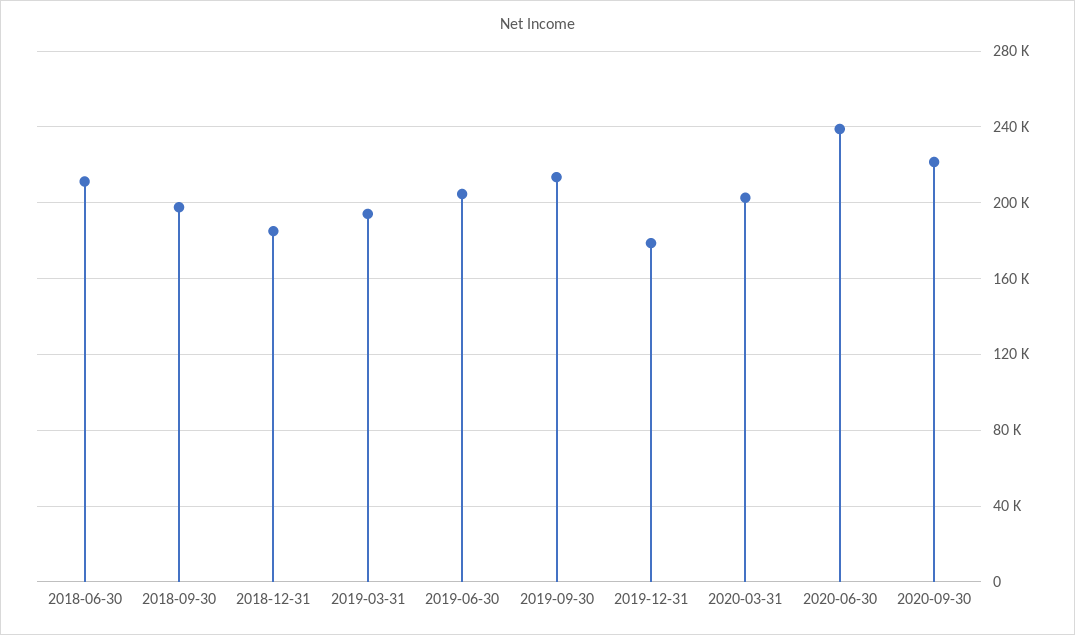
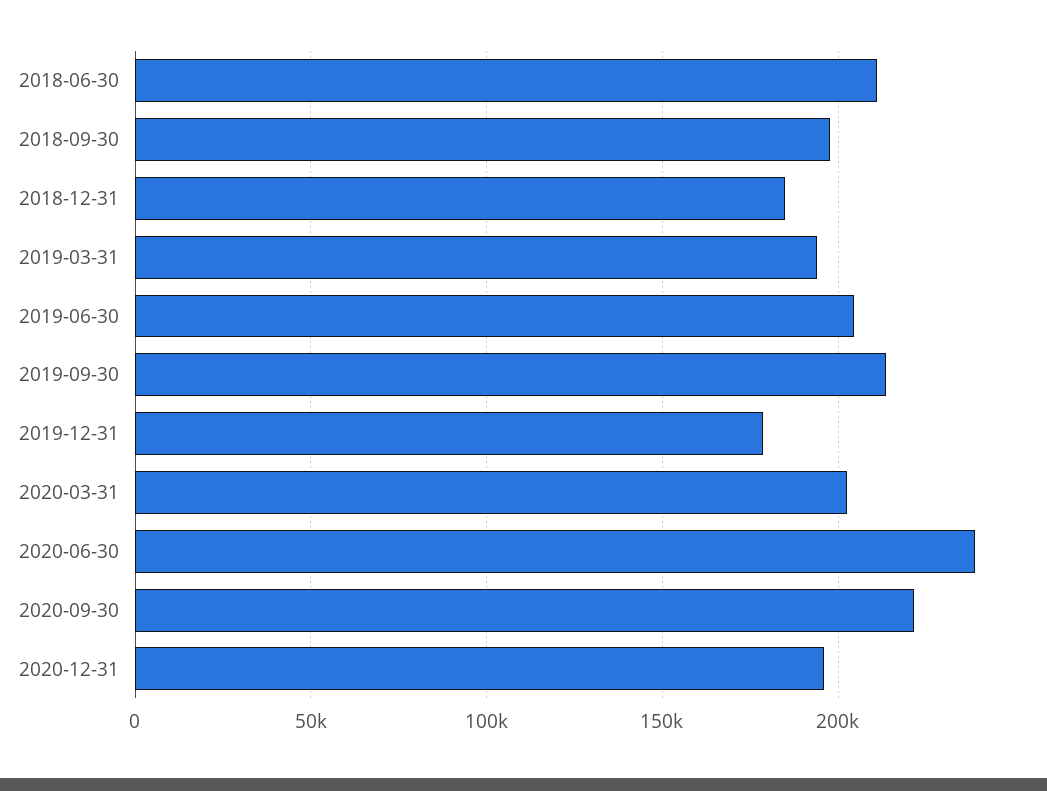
2020-12-31: none -> 195000

